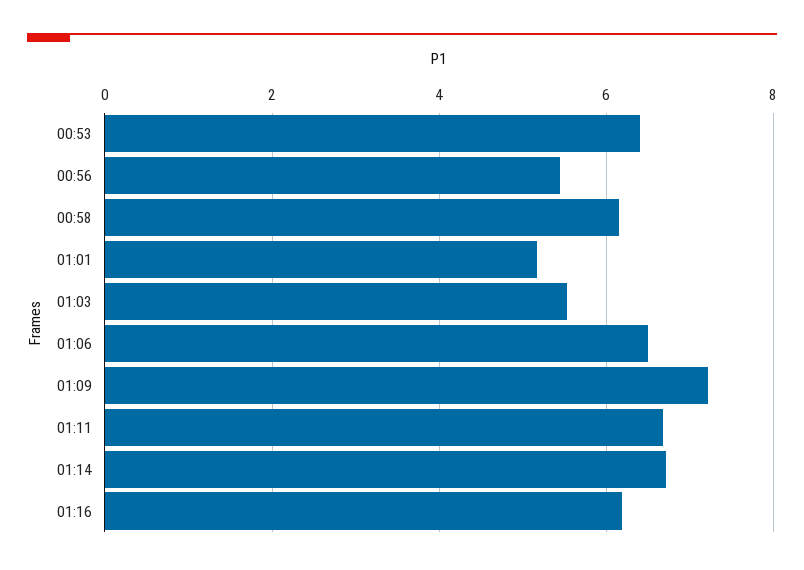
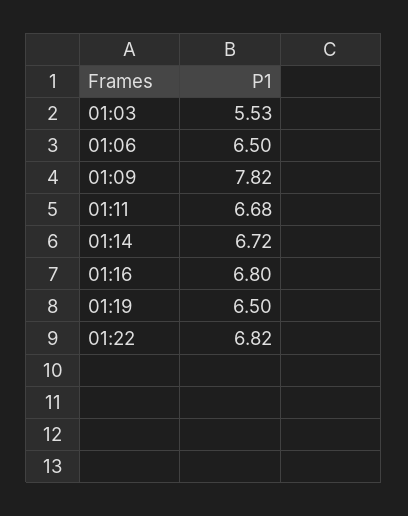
00:53: 6.4 -> none
00:56: 5.4 -> none
00:58: 6.2 -> none
01:01: 5.2 -> none
01:09: 7.2 -> 7.82
01:16: 6.2 -> 6.8
01:19: none -> 6.5
01:22: none -> 6.82

